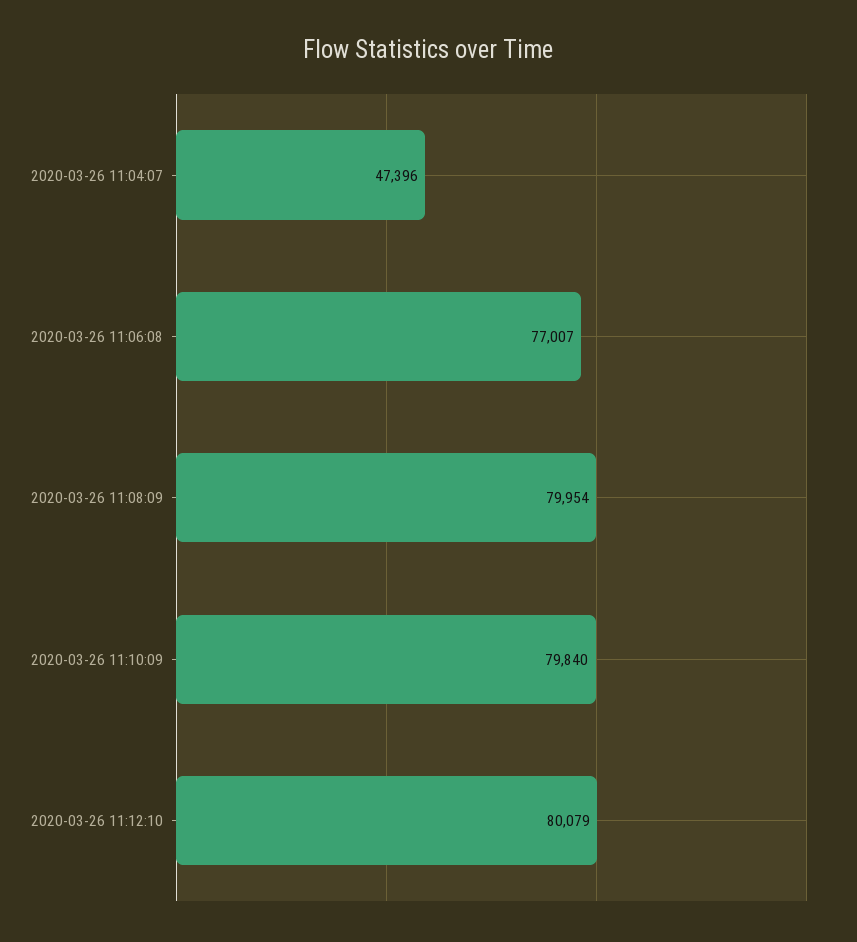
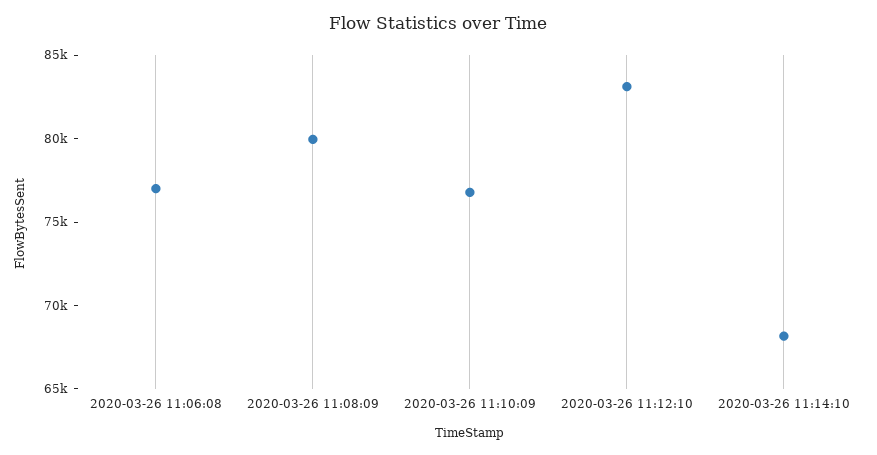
2020-03-26 11:04:07: 47396 -> none
2020-03-26 11:10:09: 79840 -> 77000
2020-03-26 11:12:10: 80079 -> 83000
2020-03-26 11:14:10: none -> 68000

